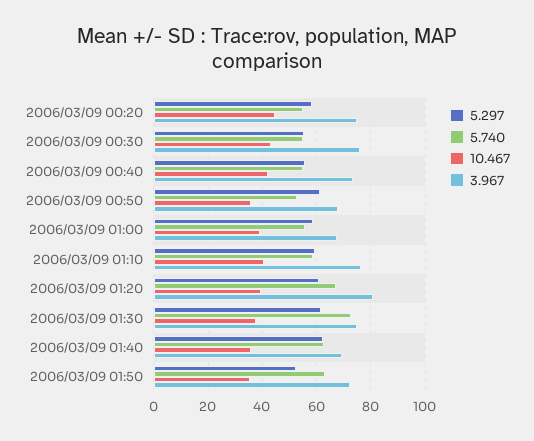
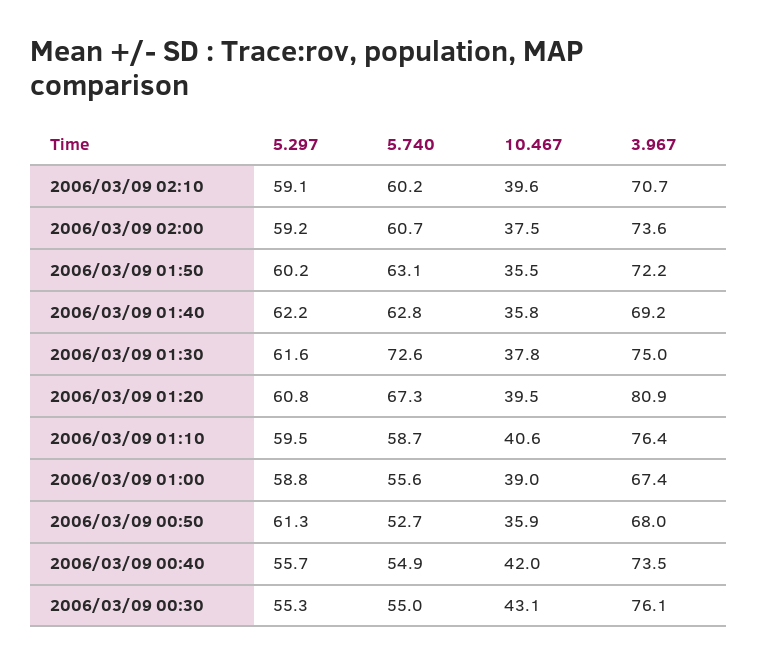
5.297, 2006/03/09 00:20: 57.5 -> none
5.740, 2006/03/09 00:20: 55 -> none
10.467, 2006/03/09 00:20: 45 -> none
3.967, 2006/03/09 00:20: 75 -> none
5.297, 2006/03/09 01:50: 52.5 -> 60.2
5.297, 2006/03/09 02:10: none -> 59.1
5.740, 2006/03/09 02:10: none -> 60.2
10.467, 2006/03/09 02:10: none -> 39.6
3.967, 2006/03/09 02:10: none -> 70.7
5.297, 2006/03/09 02:00: none -> 59.2
5.740, 2006/03/09 02:00: none -> 60.7
10.467, 2006/03/09 02:00: none -> 37.5
3.967, 2006/03/09 02:00: none -> 73.6

